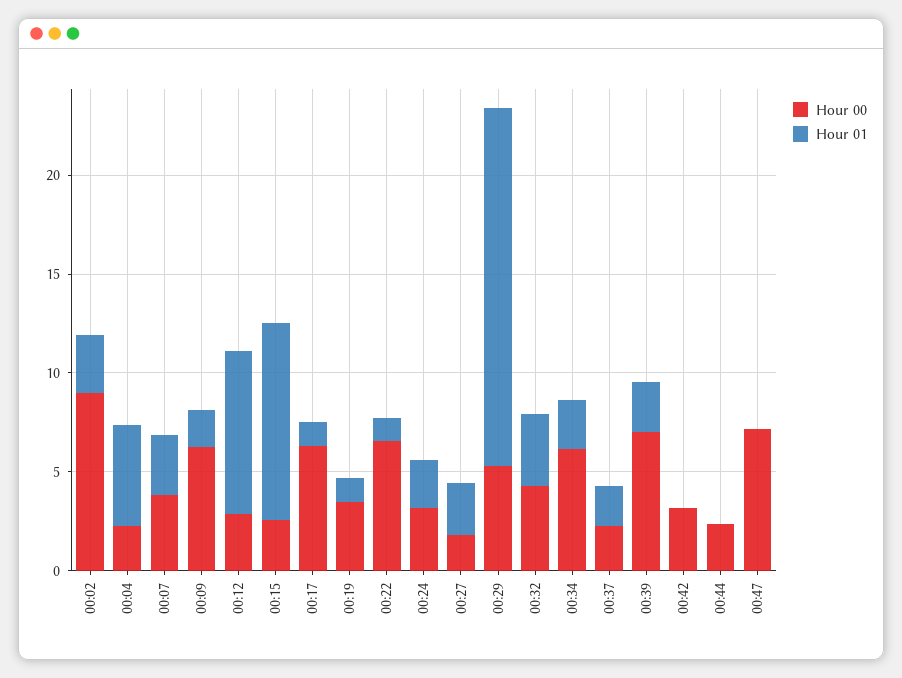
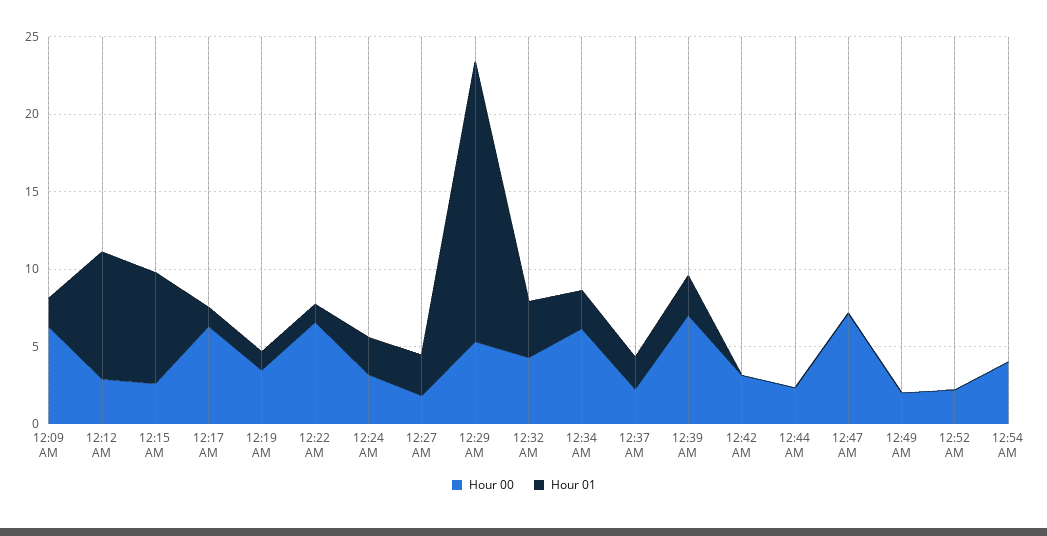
Hour 00, 00:02: 9 -> none
Hour 01, 00:02: 3 -> none
Hour 00, 00:04: 2 -> none
Hour 01, 00:04: 5 -> none
Hour 00, 00:07: 4 -> none
Hour 01, 00:07: 3 -> none
Hour 01, 00:15: 10 -> 7
Hour 00, 12:49 AM: none -> 2
Hour 01, 12:49 AM: none -> 0
Hour 00, 12:52 AM: none -> 2
Hour 01, 12:52 AM: none -> 0
Hour 00, 12:54 AM: none -> 4
Hour 01, 12:54 AM: none -> 0

